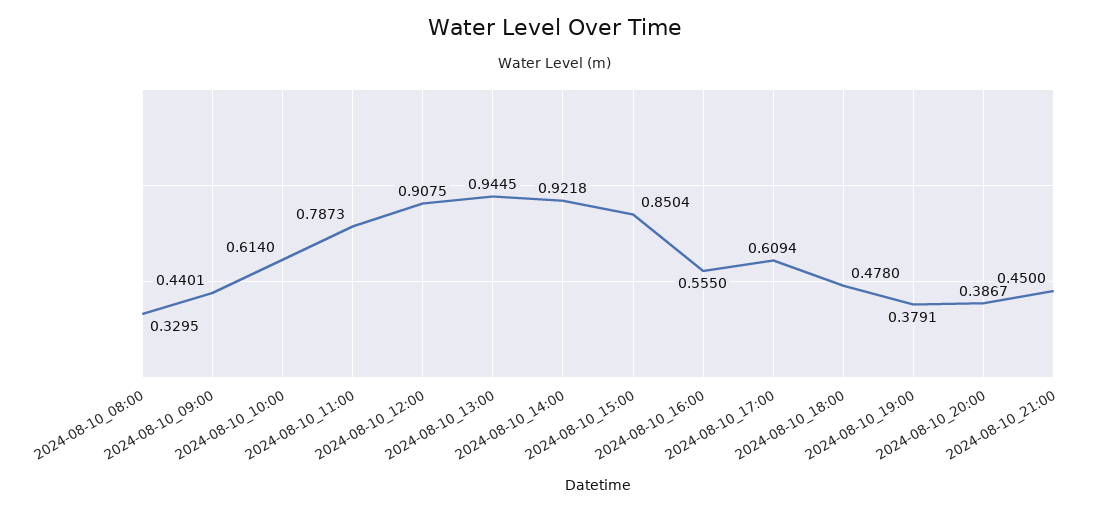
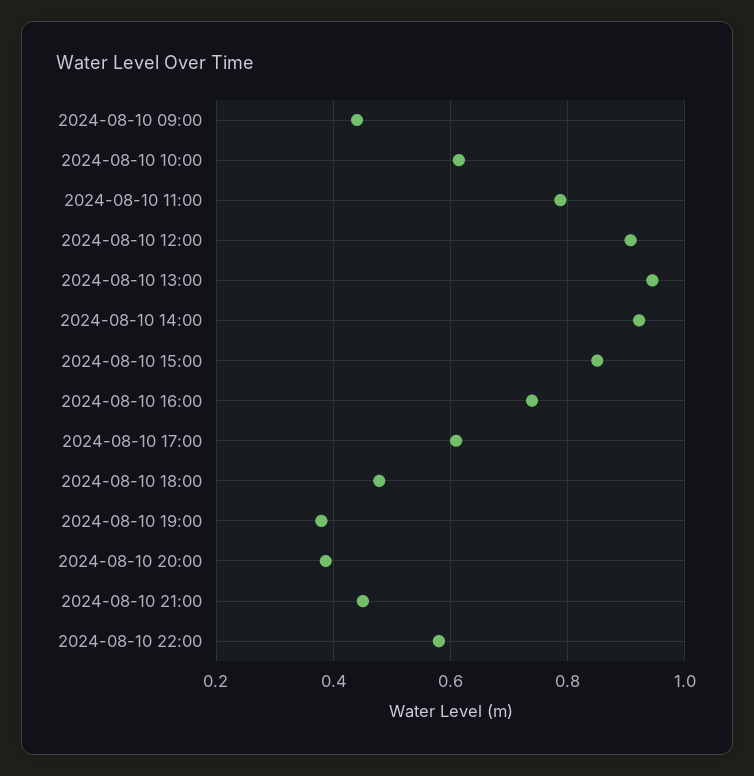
2024-08-10_08:00: 0.3295 -> none
2024-08-10_16:00: 0.555 -> 0.74
2024-08-10 22:00: none -> 0.58

